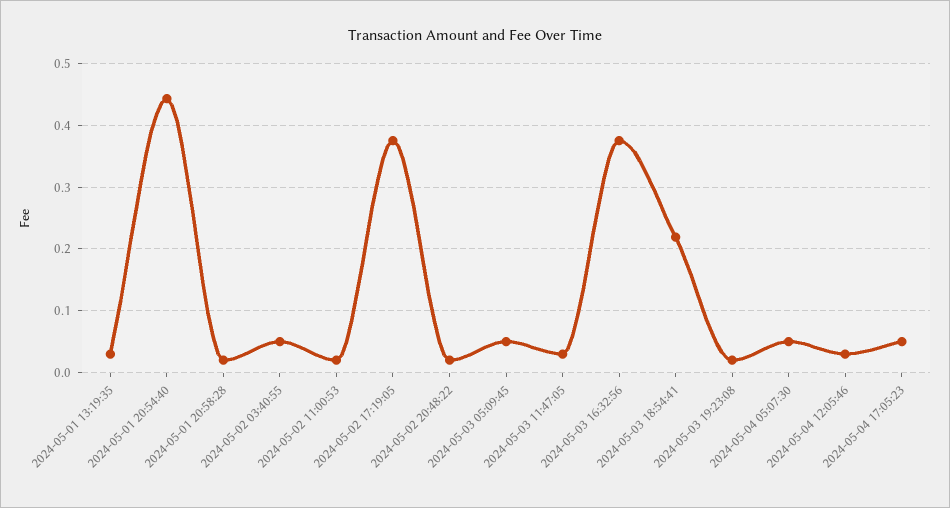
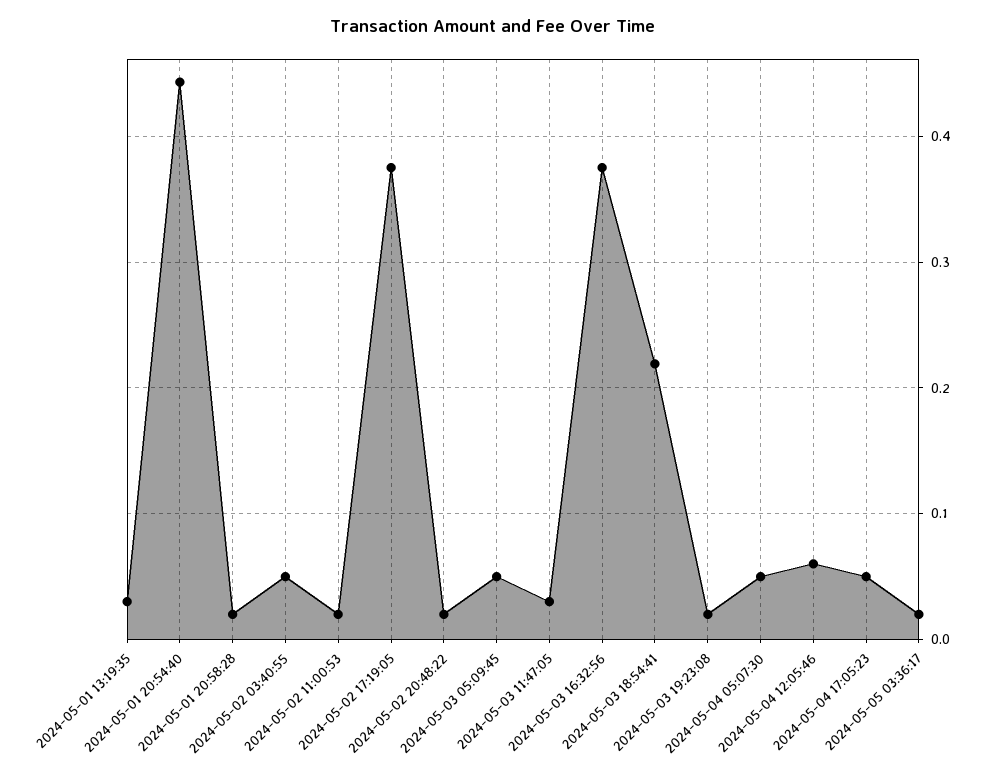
2024-05-04 12:05:46: 0.03 -> 0.06
2024-05-05 03:36:17: none -> 0.02

